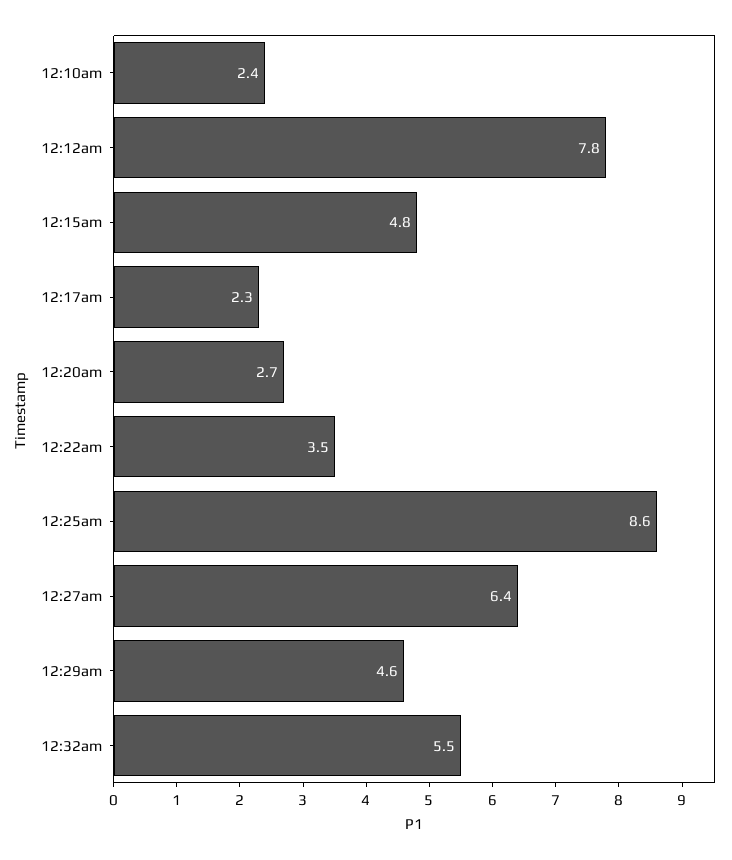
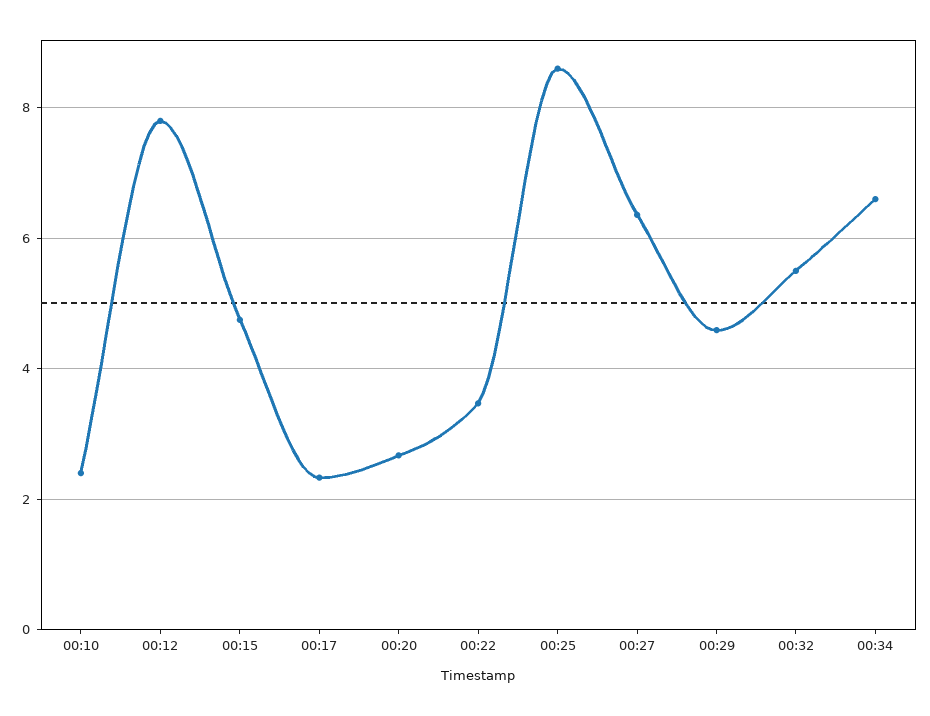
00:34: none -> 6.6

